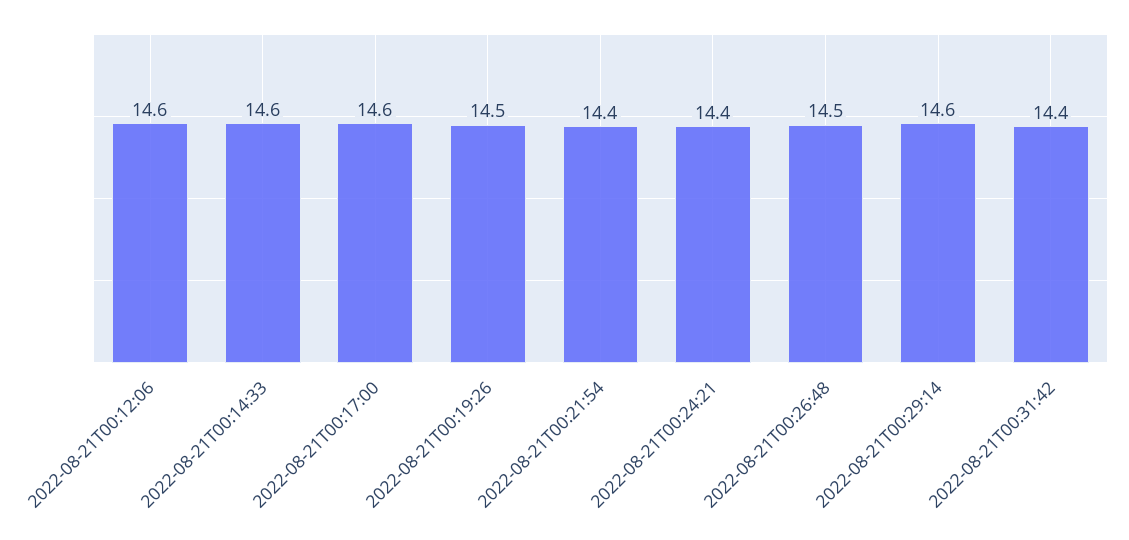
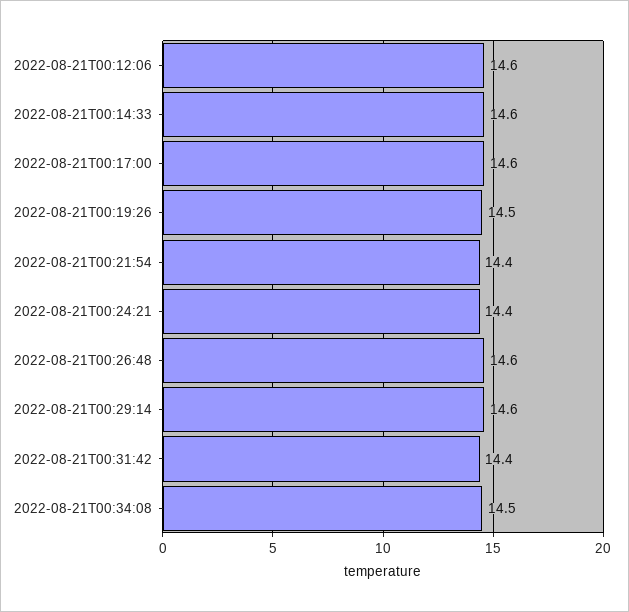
2022-08-21T00:26:48: 14.5 -> 14.6
2022-08-21T00:34:08: none -> 14.5

